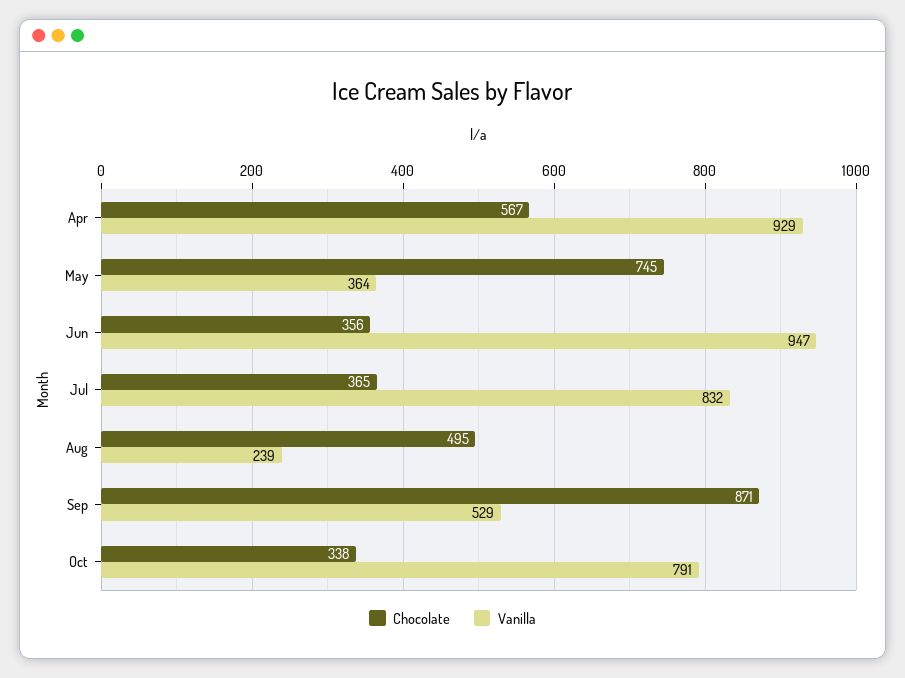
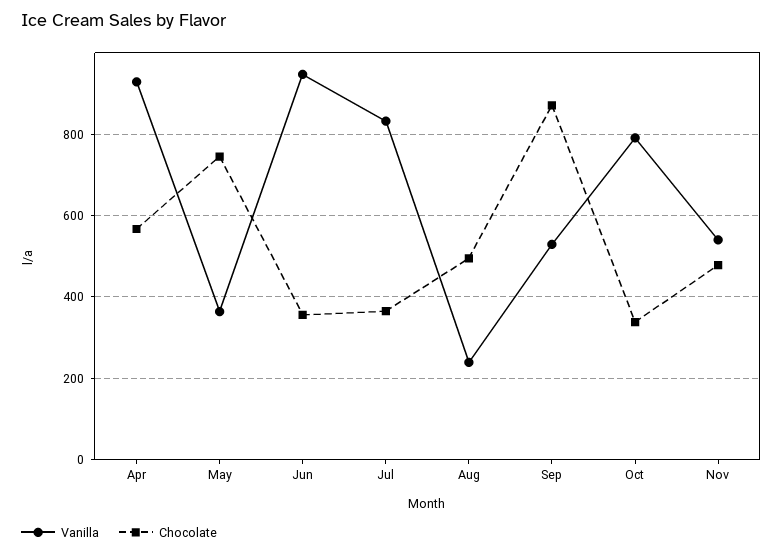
Vanilla, Nov: none -> 540
Chocolate, Nov: none -> 480

